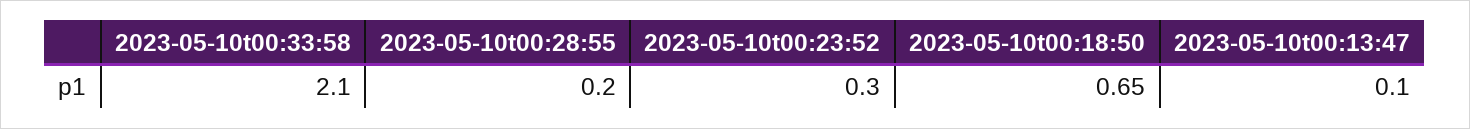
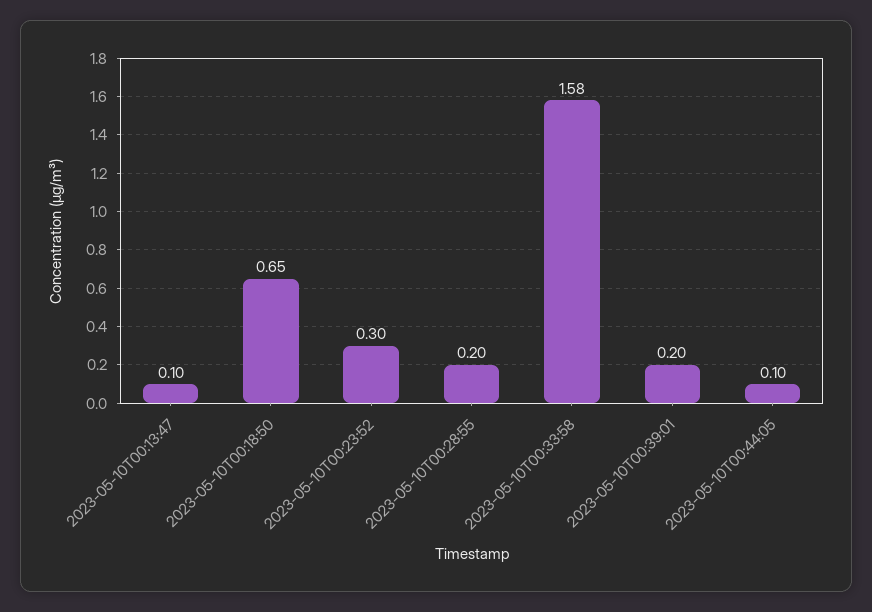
2023-05-10t00:33:58: 2.1 -> 1.58
2023-05-10T00:39:01: none -> 0.2
2023-05-10T00:44:05: none -> 0.1

